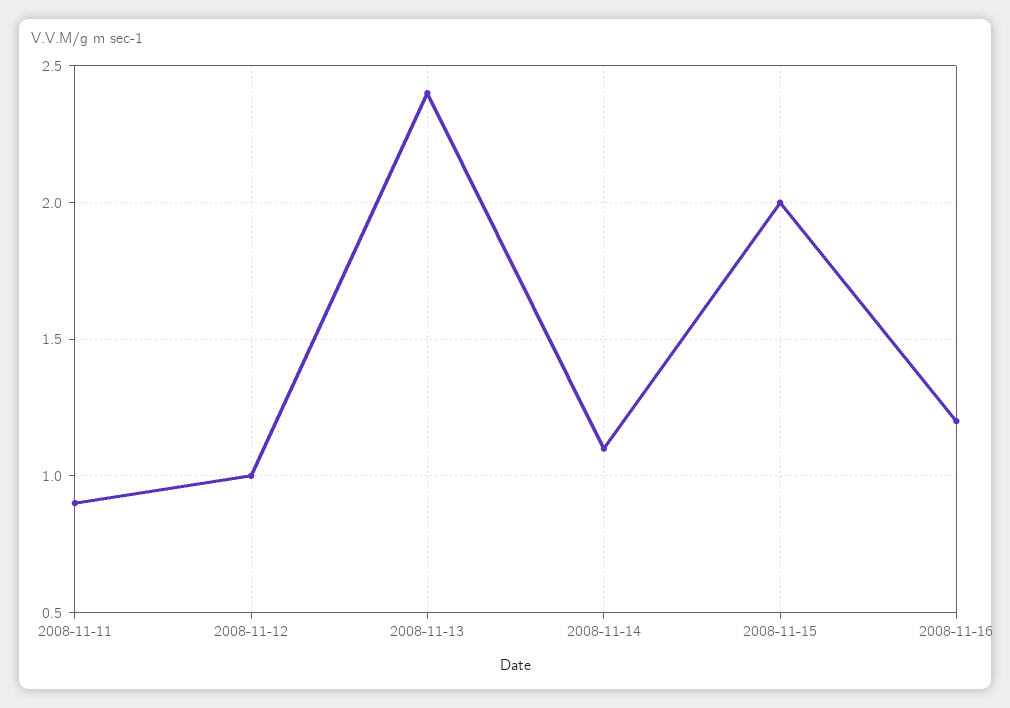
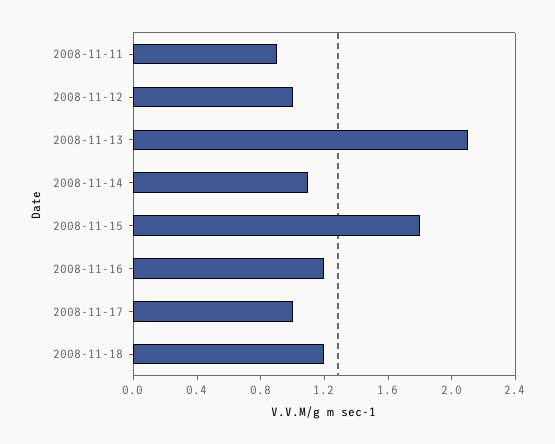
2008-11-13: 2.4 -> 2.1
2008-11-15: 2 -> 1.8
2008-11-17: none -> 1
2008-11-18: none -> 1.2

